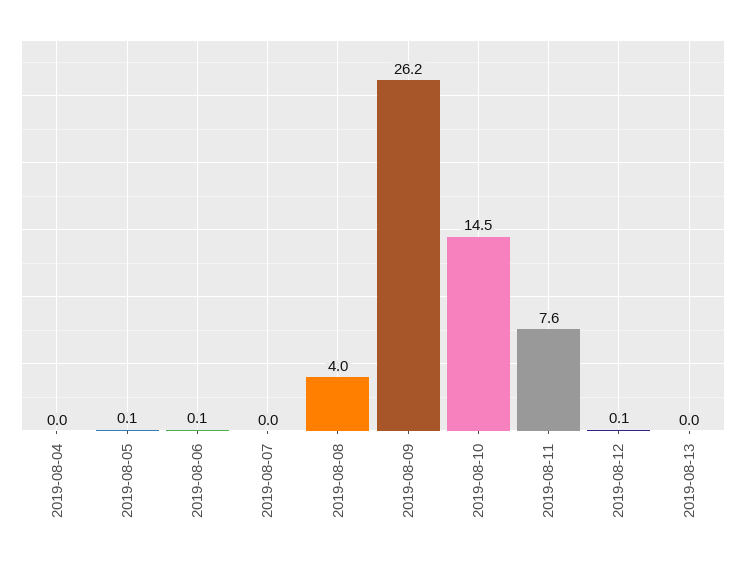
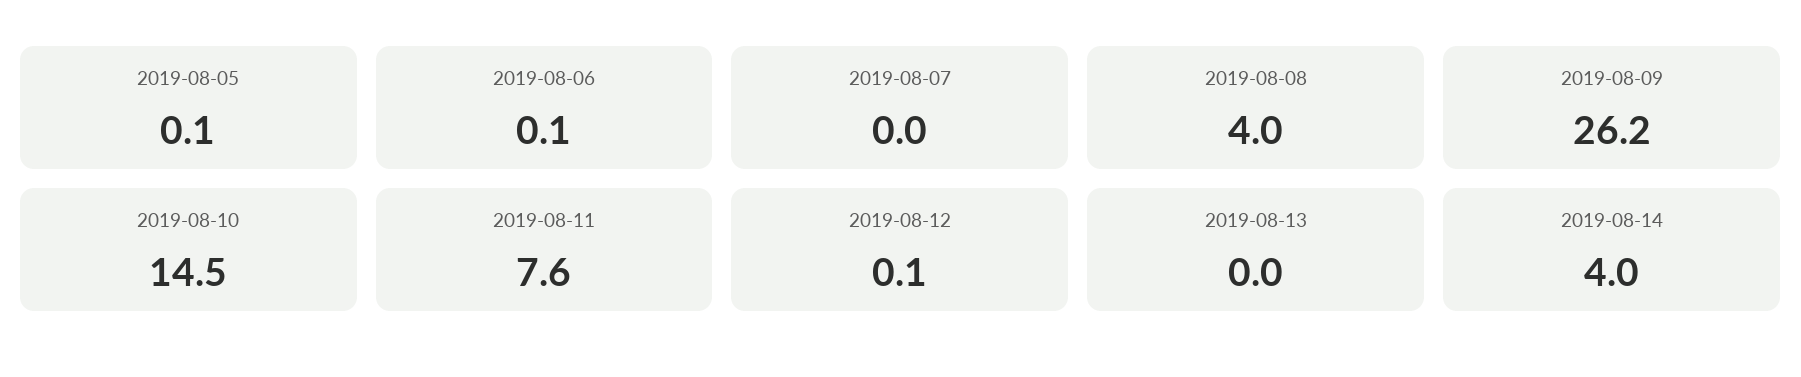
2019-08-04: 0 -> none
2019-08-14: none -> 4

